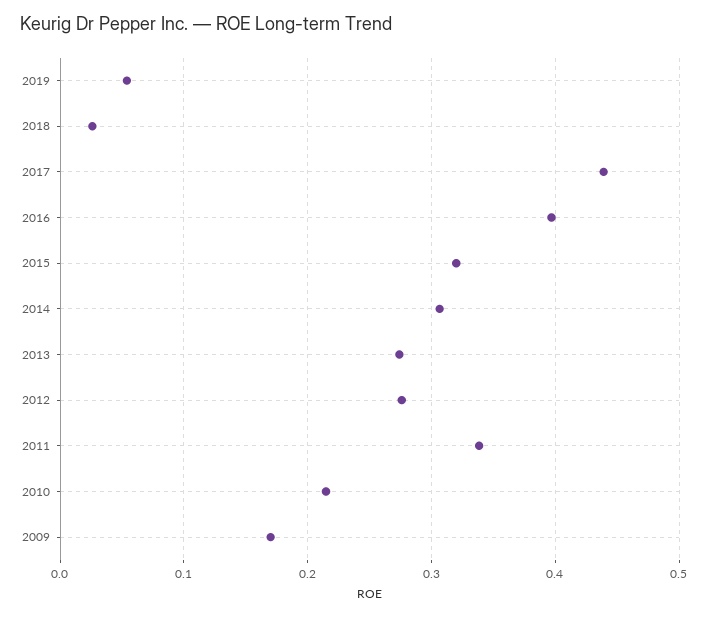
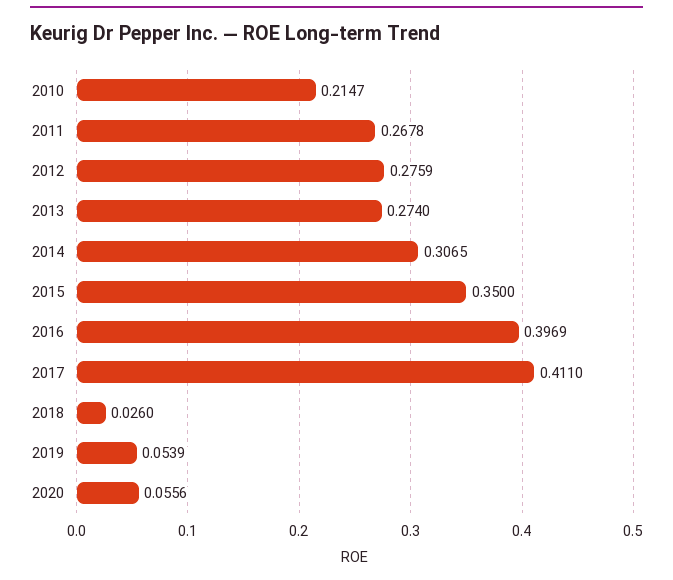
2017: 0.44 -> 0.411
2015: 0.32 -> 0.35
2011: 0.34 -> 0.2678
2009: 0.17 -> none
2020: none -> 0.0556

